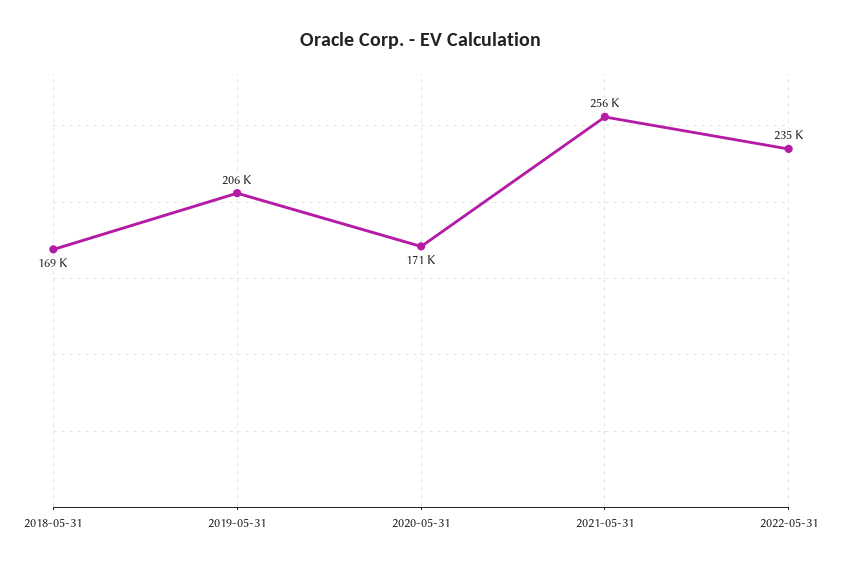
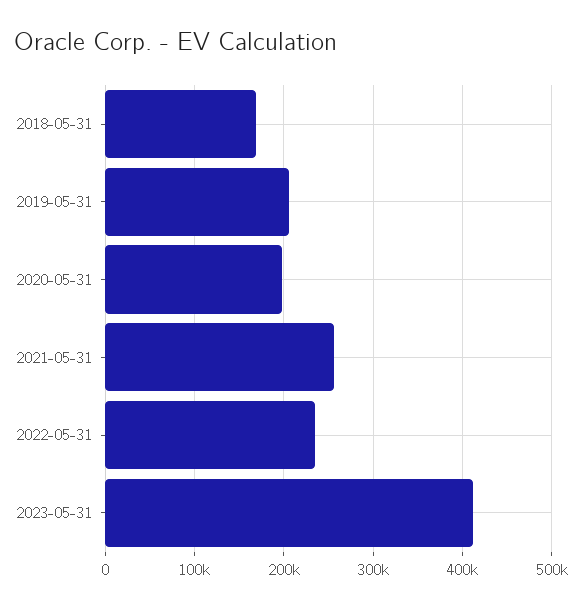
2020-05-31: 171000 -> 200000
2023-05-31: none -> 410000

